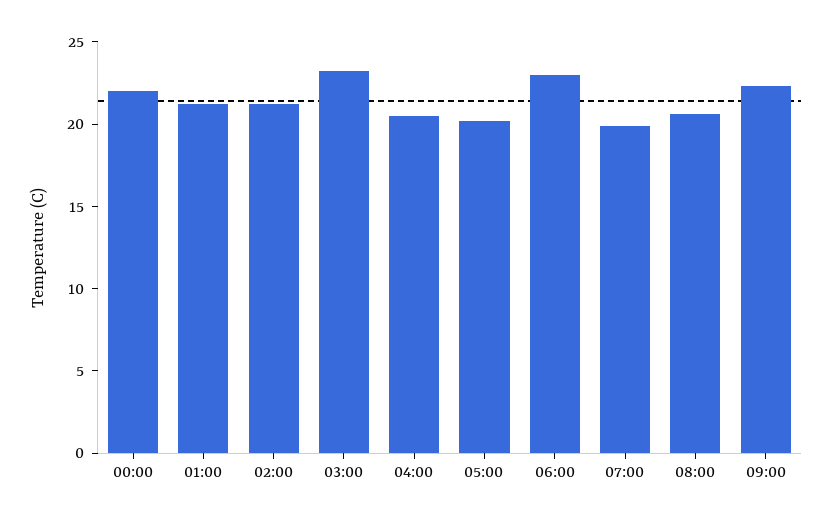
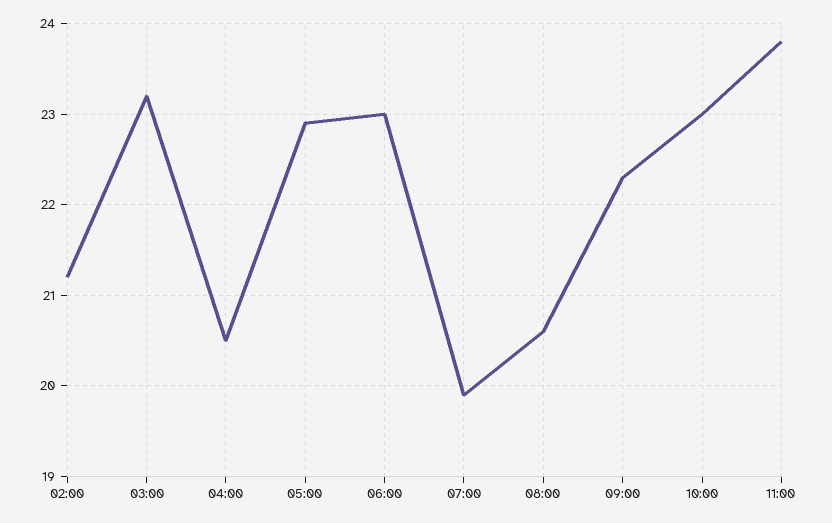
00:00: 22 -> none
01:00: 21 -> none
05:00: 20 -> 22.9
10:00: none -> 23
11:00: none -> 23.8

